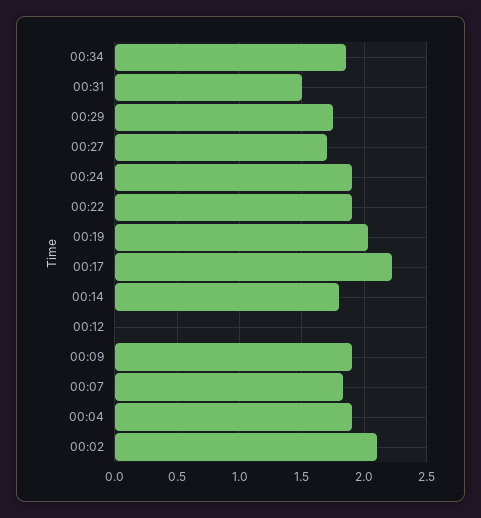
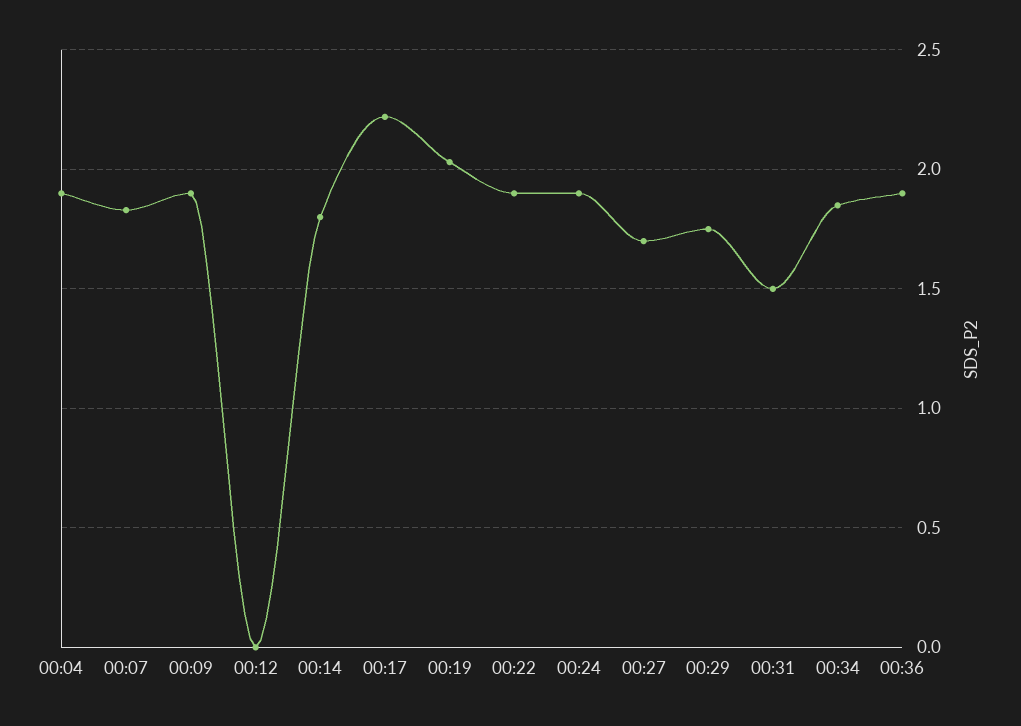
00:02: 2.1 -> none
00:36: none -> 1.9

